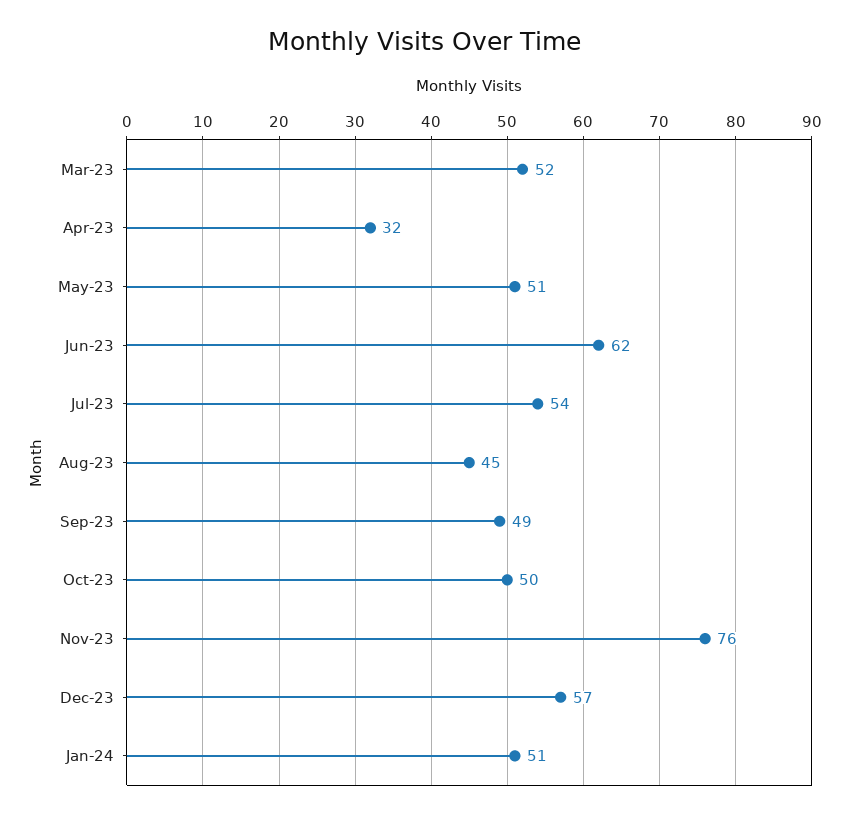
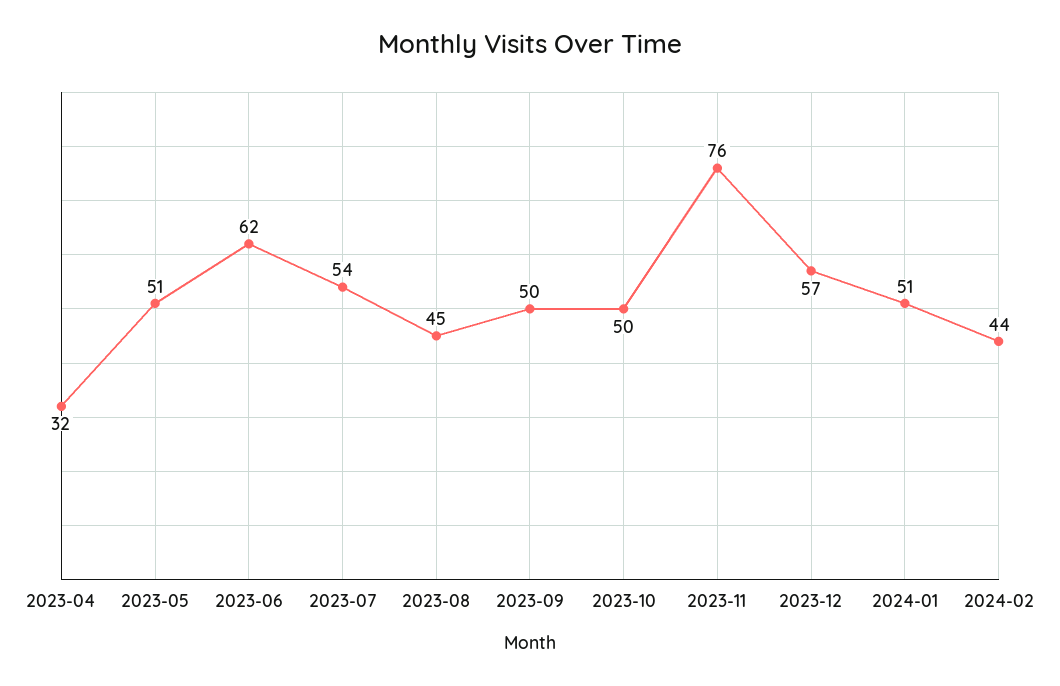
Mar-23: 52 -> none
Sep-23: 49 -> 50
2024-02: none -> 44

